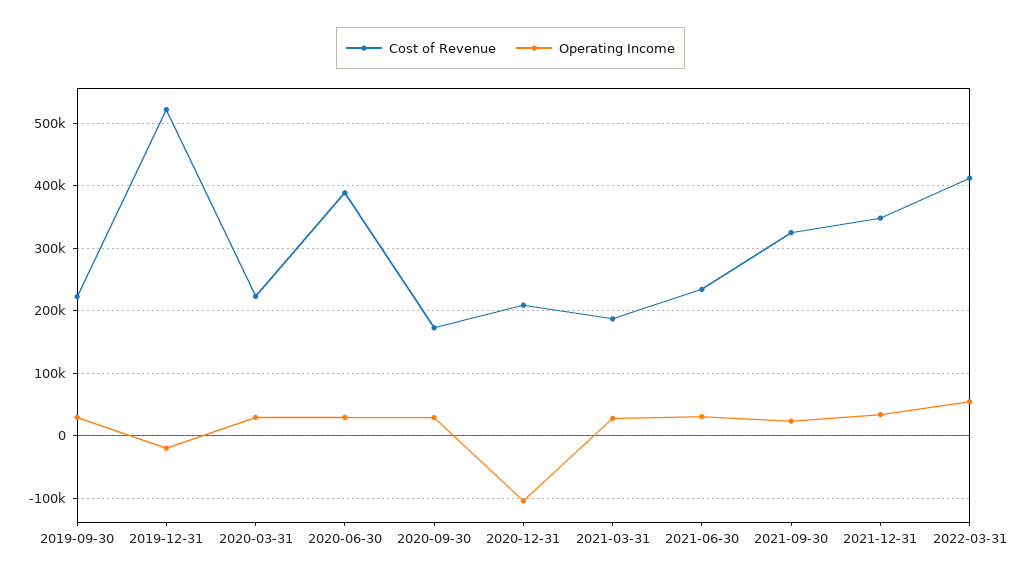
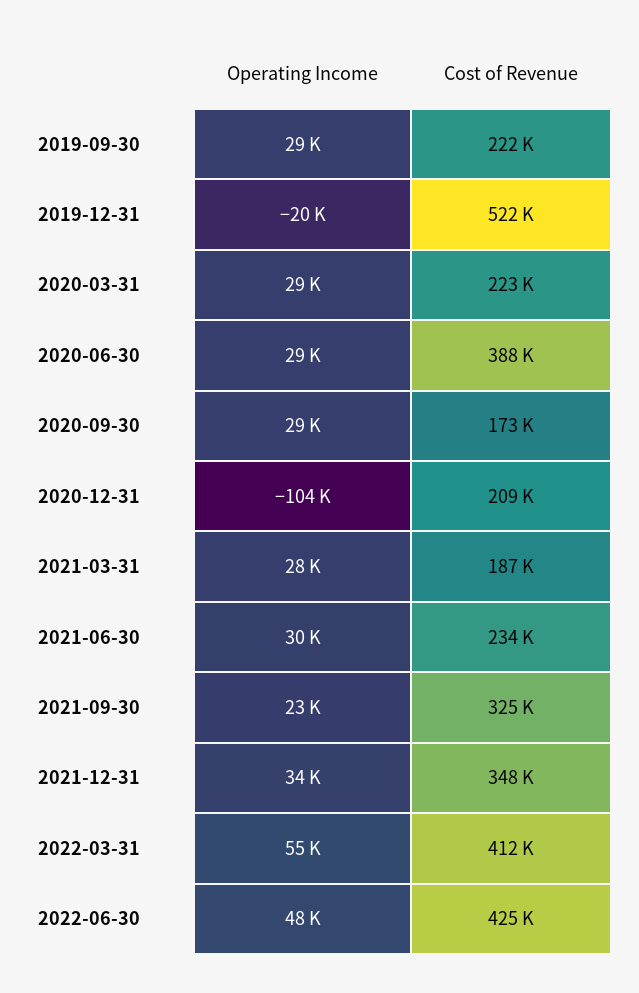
Operating Income, 2022-06-30: none -> 48000
Cost of Revenue, 2022-06-30: none -> 425000

